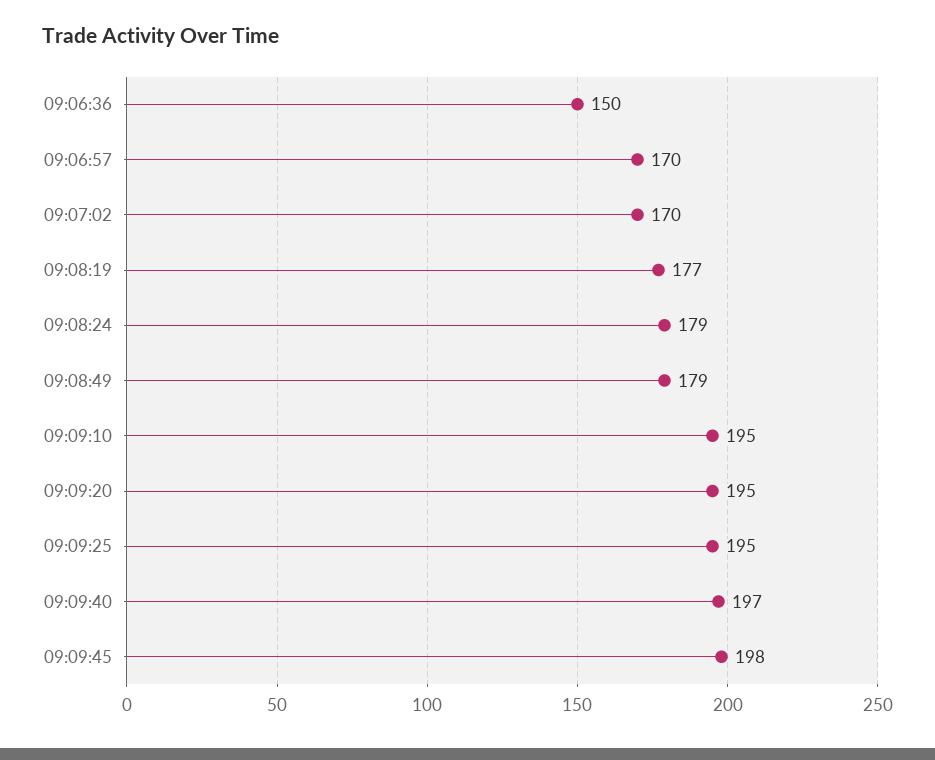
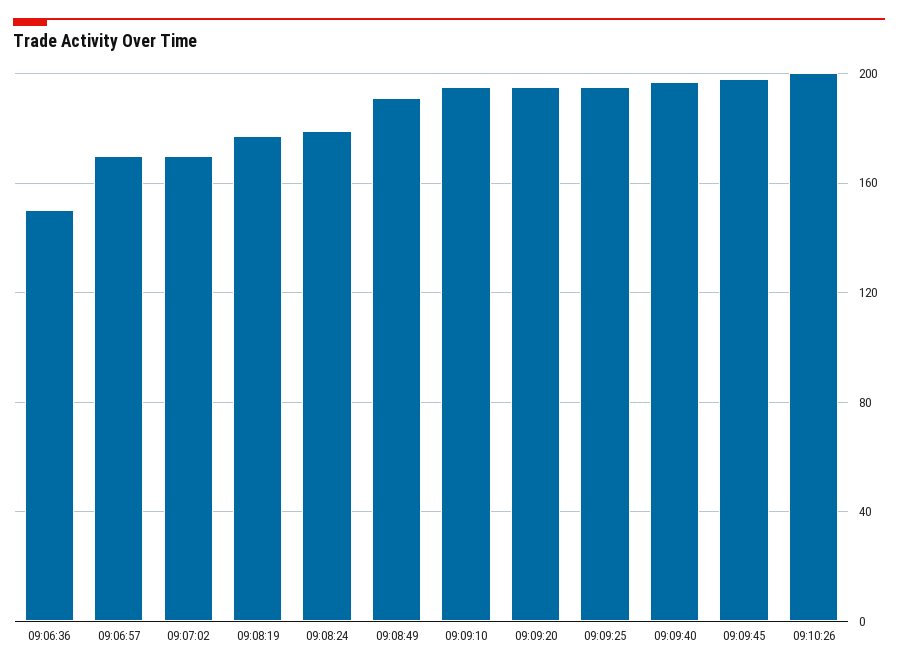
09:08:49: 179 -> 190
09:10:26: none -> 200

